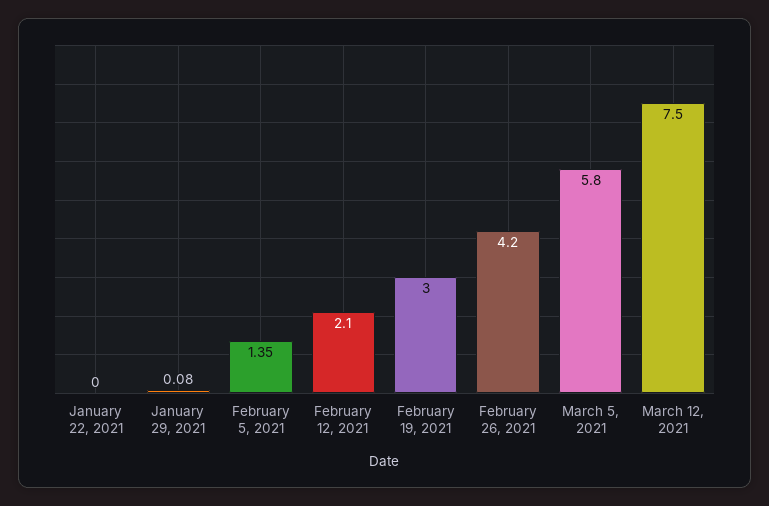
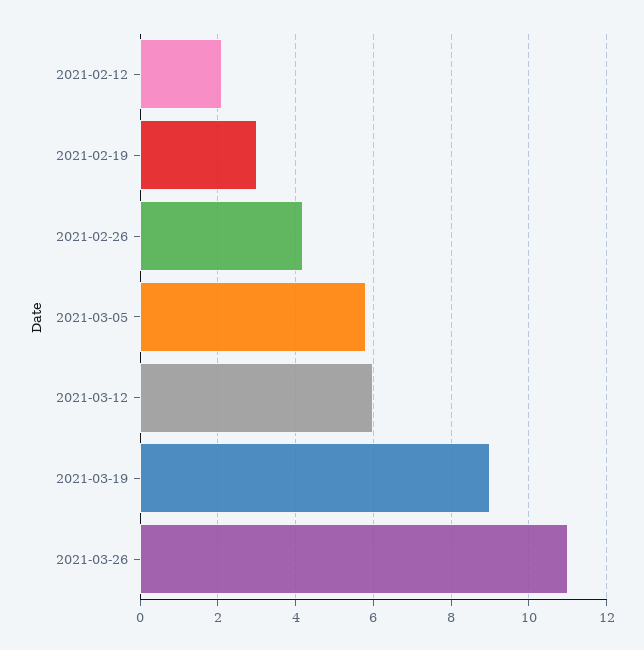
January 22, 2021: 0 -> none
January 29, 2021: 0.08 -> none
February 5, 2021: 1.35 -> none
March 12, 2021: 7.5 -> 6
2021-03-19: none -> 9
2021-03-26: none -> 11

